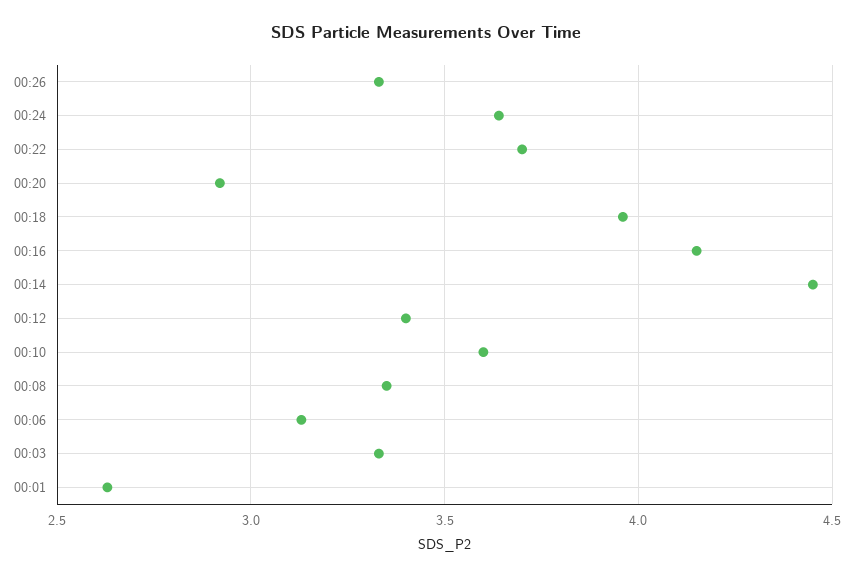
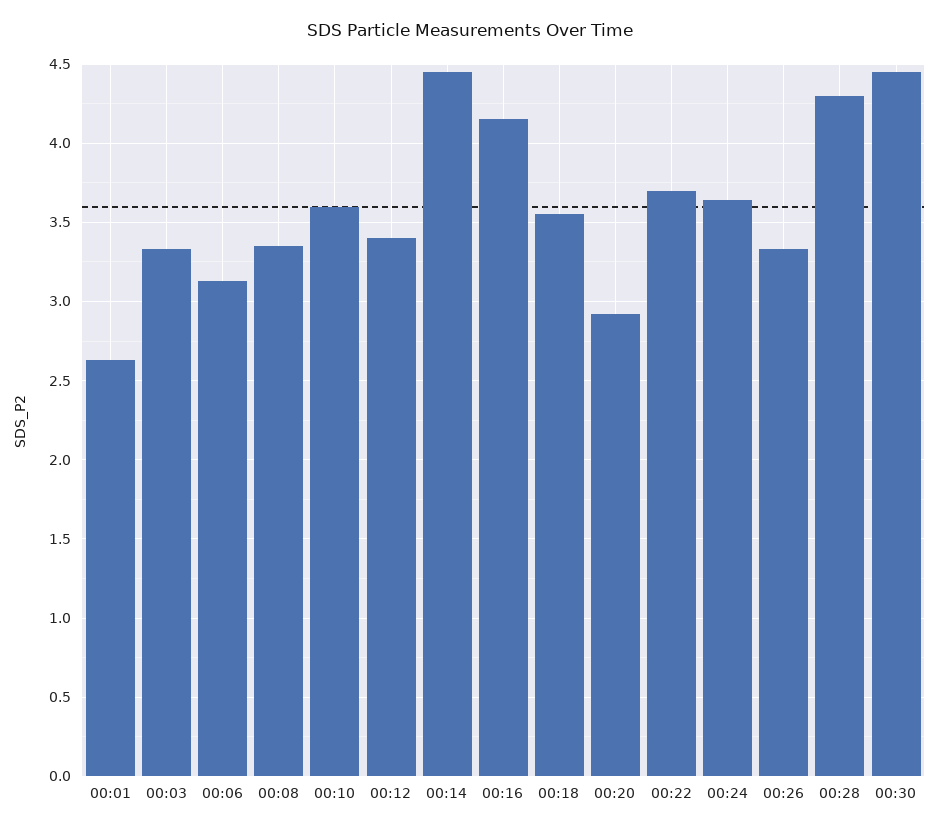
00:18: 3.95 -> 3.55
00:28: none -> 4.3
00:30: none -> 4.45

